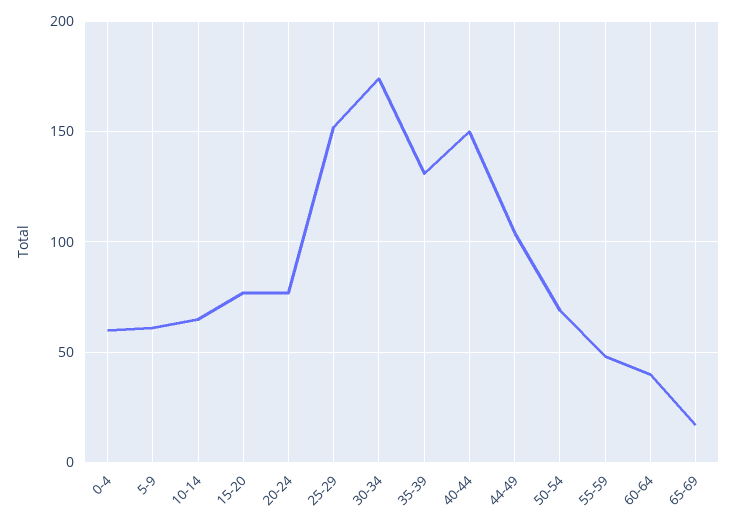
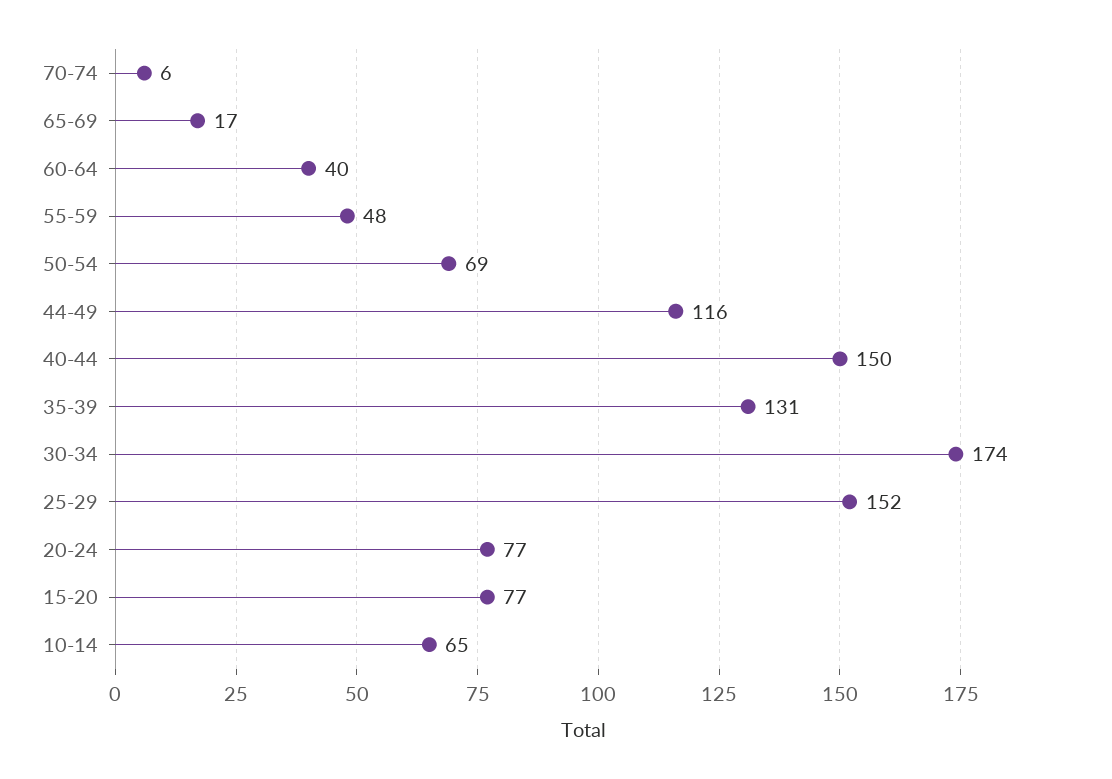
0-4: 60 -> none
5-9: 60 -> none
44-49: 105 -> 116
70-74: none -> 6

